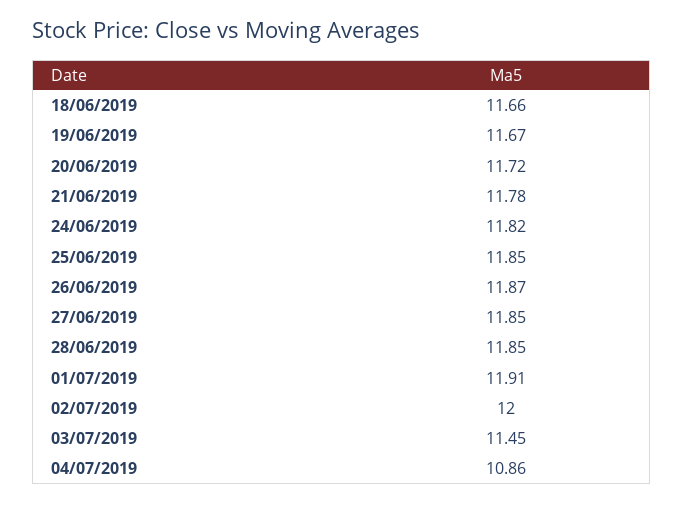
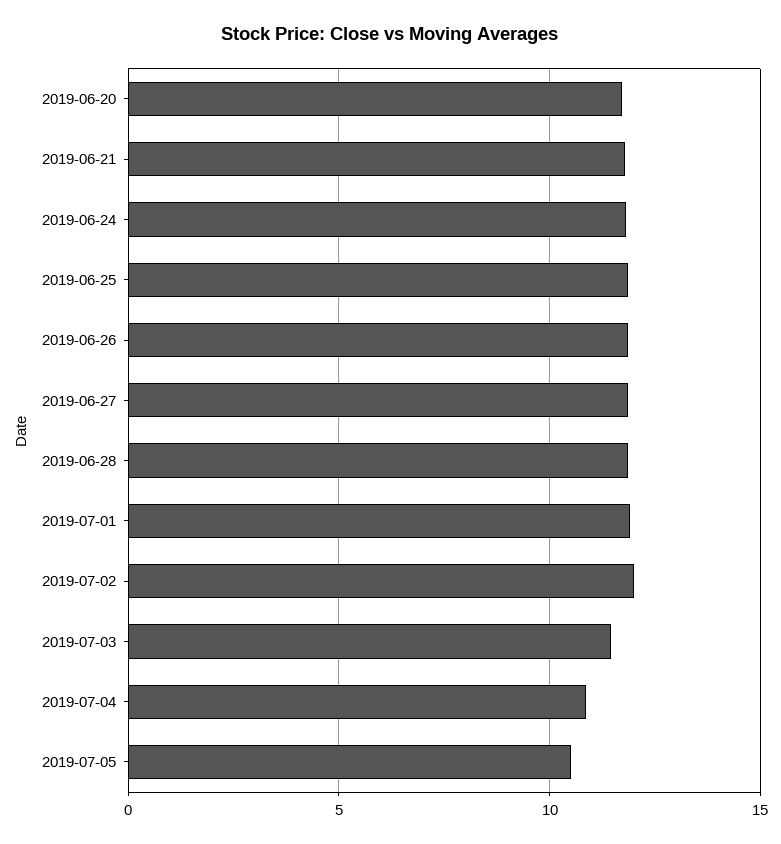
18/06/2019: 11.66 -> none
19/06/2019: 11.67 -> none
2019-07-05: none -> 10.5

